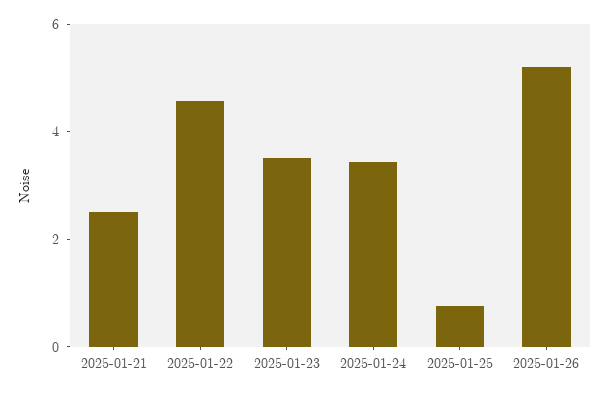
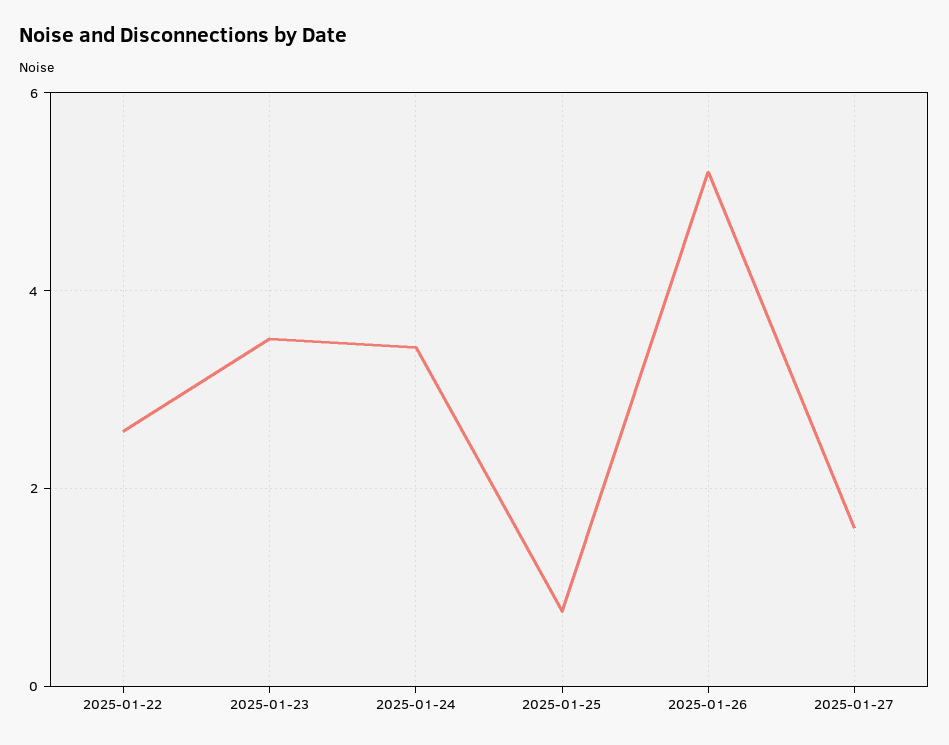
2025-01-21: 2.5 -> none
2025-01-22: 4.5 -> 2.6
2025-01-27: none -> 1.6

